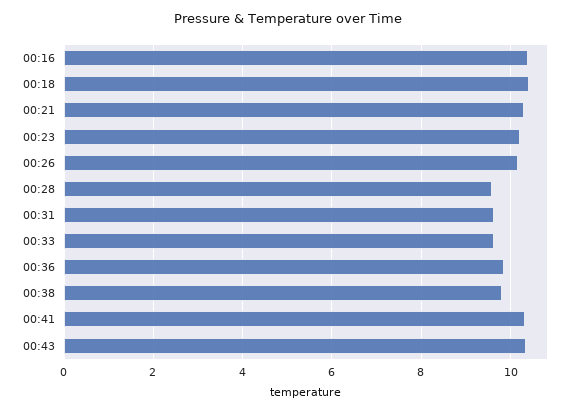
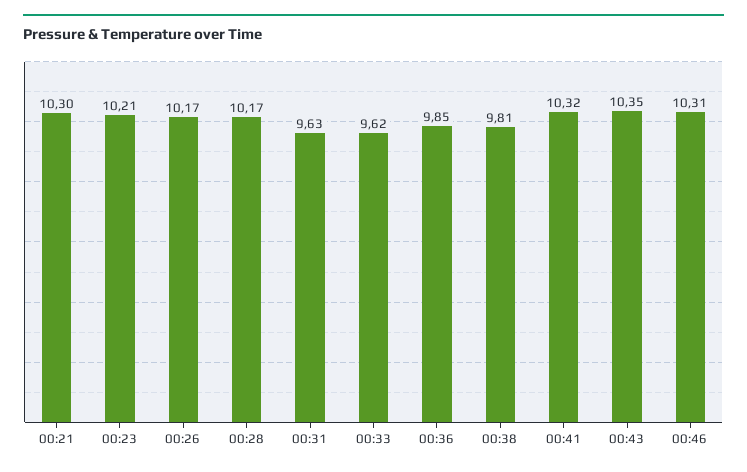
00:16: 10.4 -> none
00:18: 10.4 -> none
00:28: 9.6 -> 10.17
00:46: none -> 10.31

